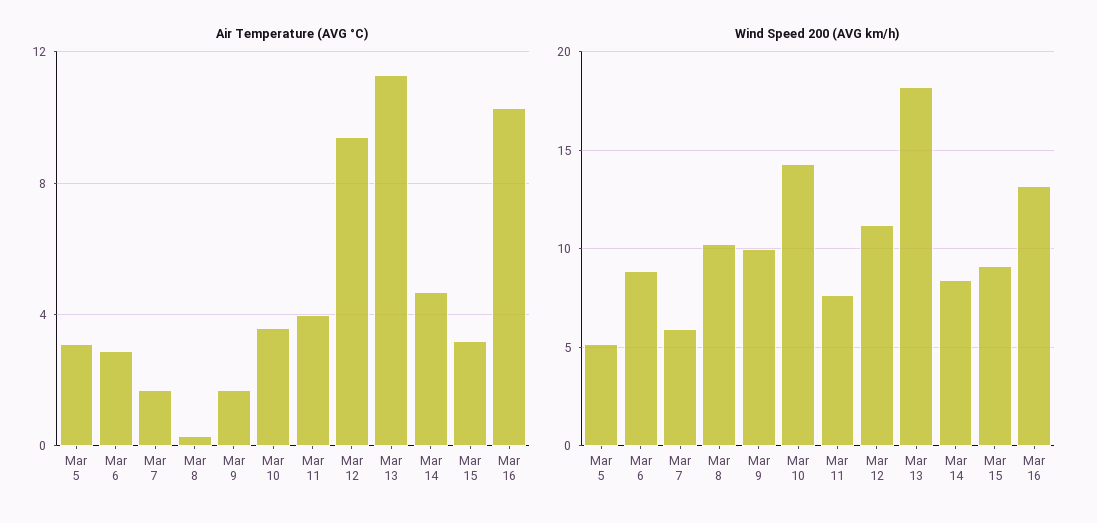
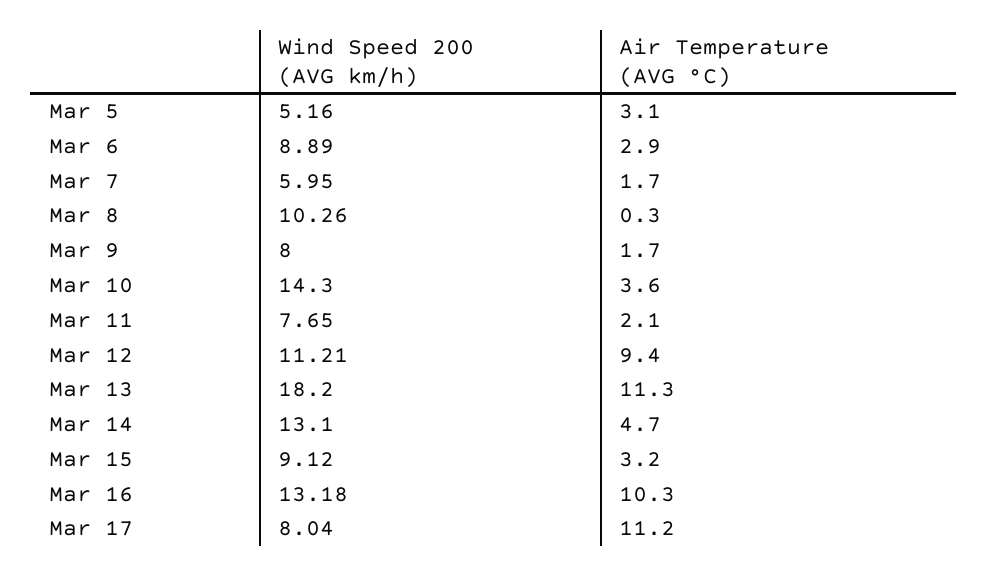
Air Temperature (AVG °C), Mar 11: 4 -> 2.1
Wind Speed 200 (AVG km/h), Mar 9: 10 -> 8
Wind Speed 200 (AVG km/h), Mar 14: 8.5 -> 13.1
Wind Speed 200 (AVG km/h), Mar 17: none -> 8.04
Air Temperature (AVG °C), Mar 17: none -> 11.2

